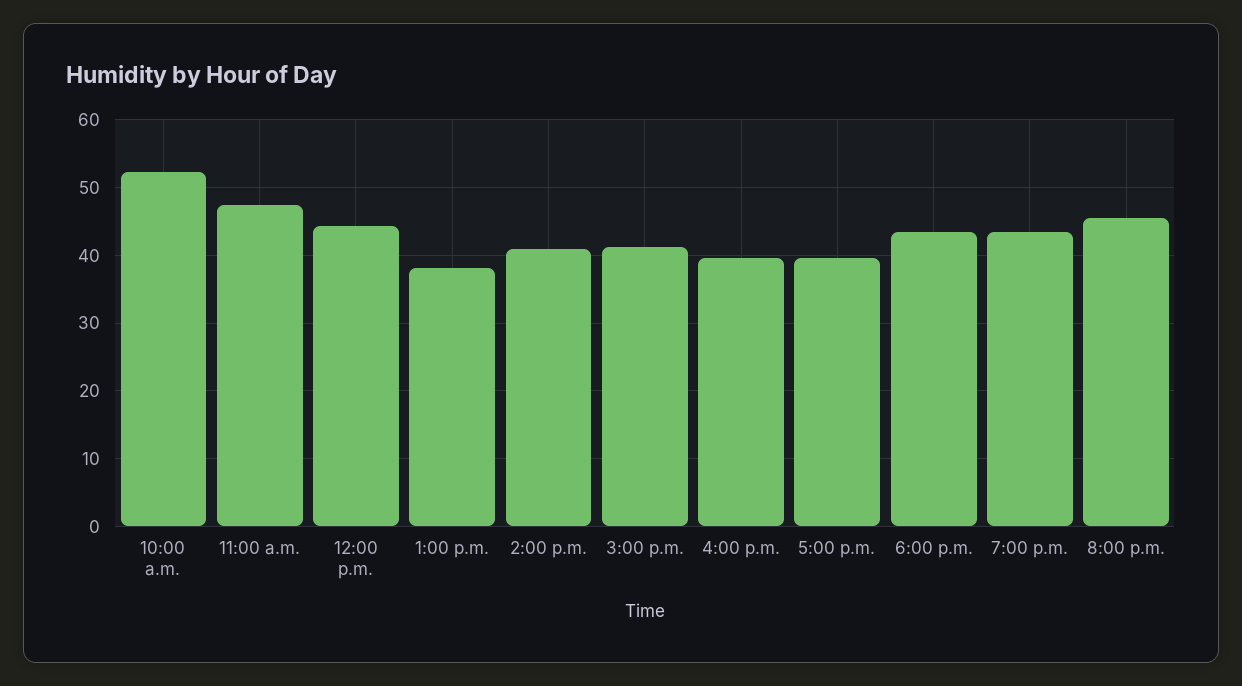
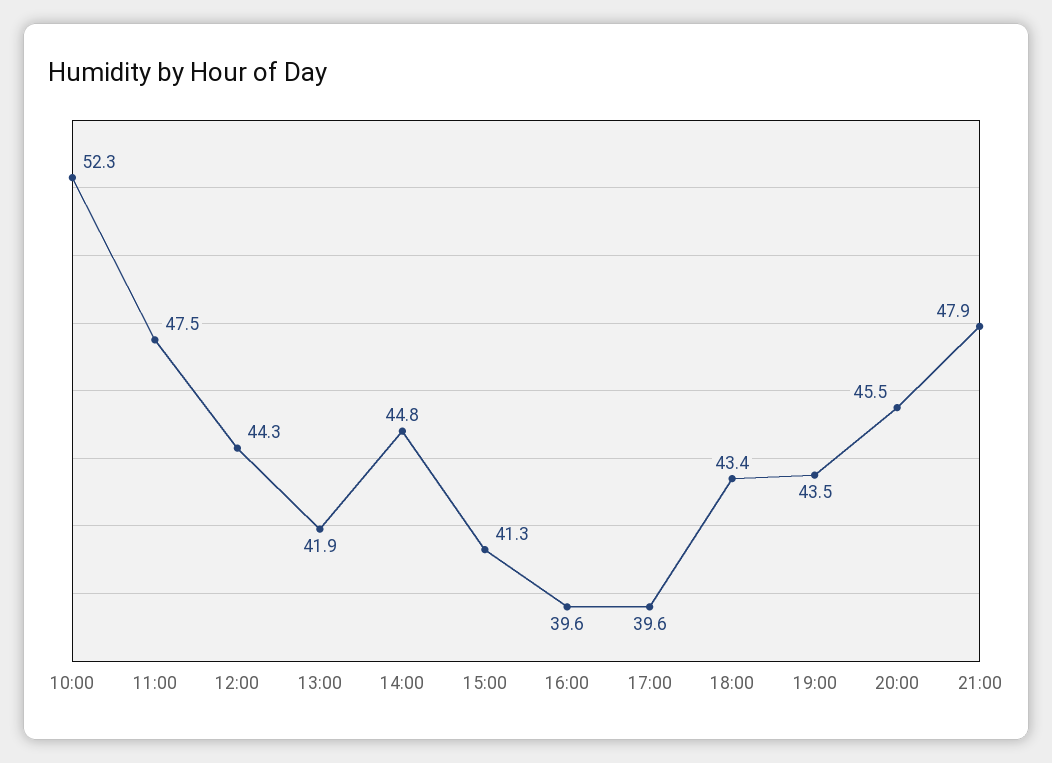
1:00 p.m.: 38 -> 41.9
2:00 p.m.: 41 -> 44.8
21:00: none -> 47.9

